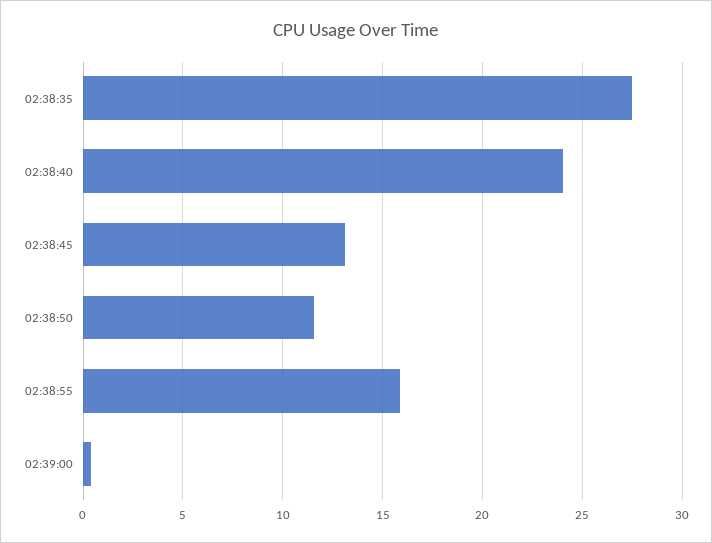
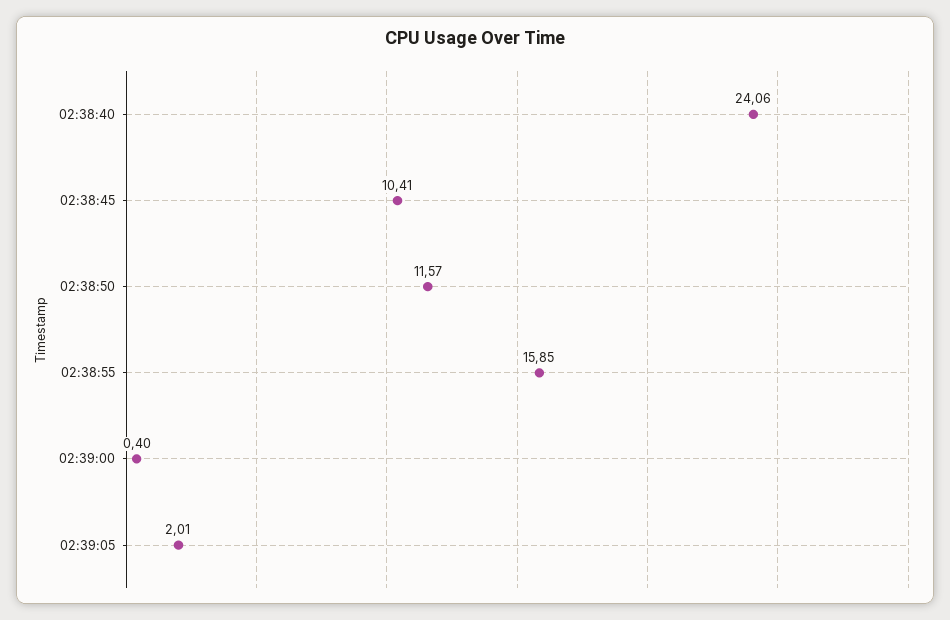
02:38:35: 27.5 -> none
02:38:45: 13 -> 10.41
02:39:05: none -> 2.01

